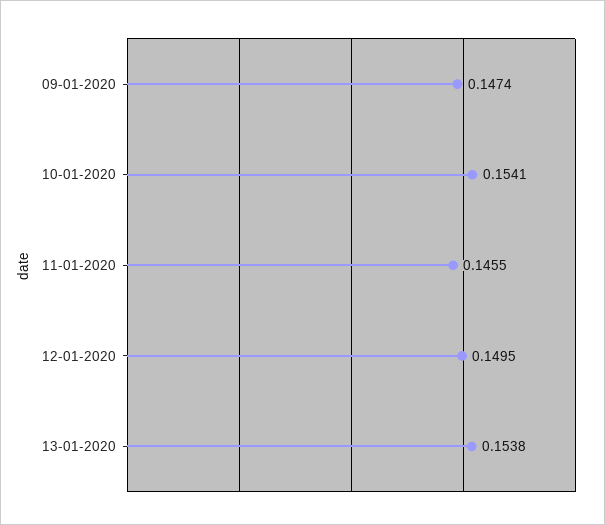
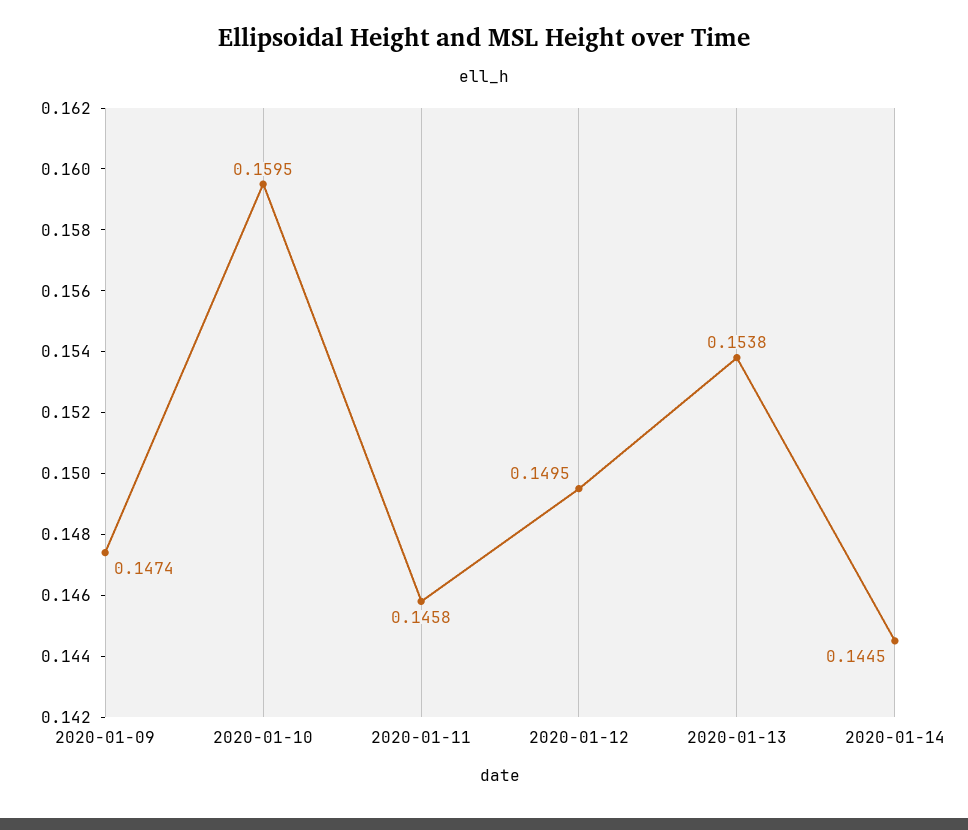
10-01-2020: 0.1541 -> 0.1595
11-01-2020: 0.1455 -> 0.1458
2020-01-14: none -> 0.1445

